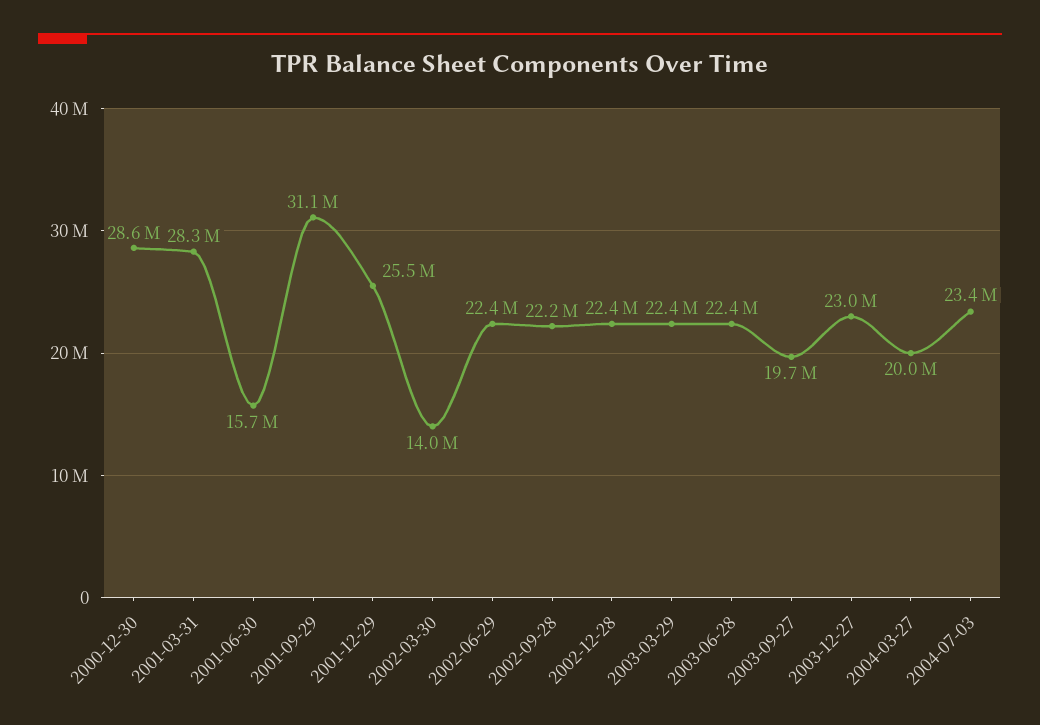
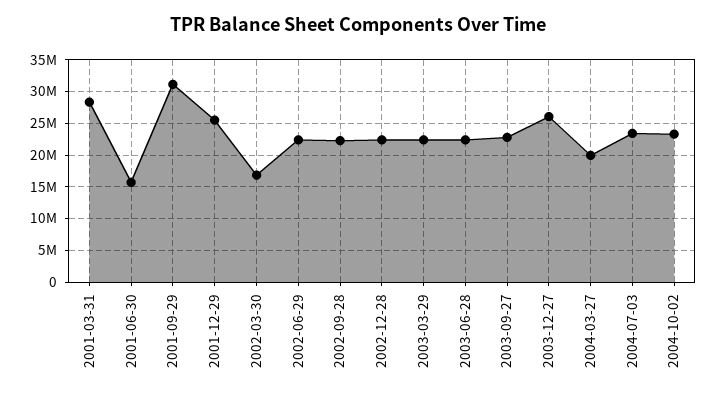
2000-12-30: 28600000 -> none
2002-03-30: 14000000 -> 17000000
2003-09-27: 19700000 -> 23000000
2003-12-27: 23000000 -> 26000000
2004-10-02: none -> 23000000

